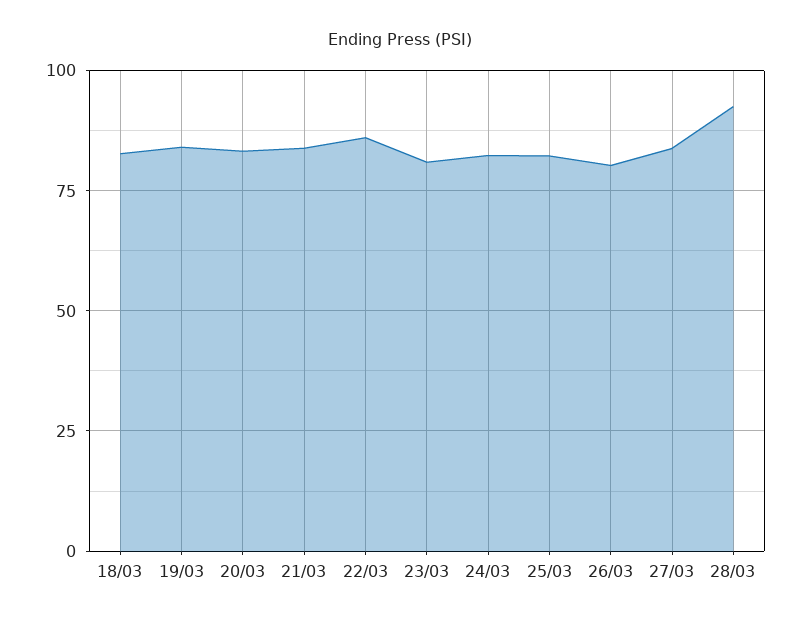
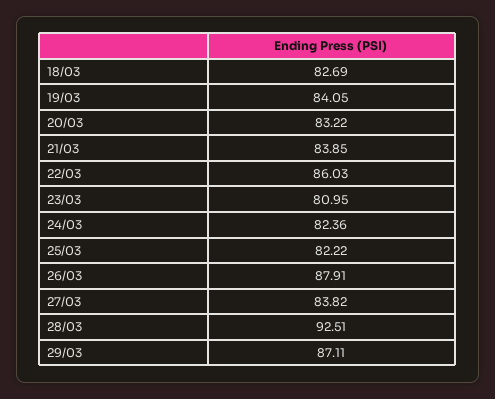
26/03: 80 -> 87.91
29/03: none -> 87.11

